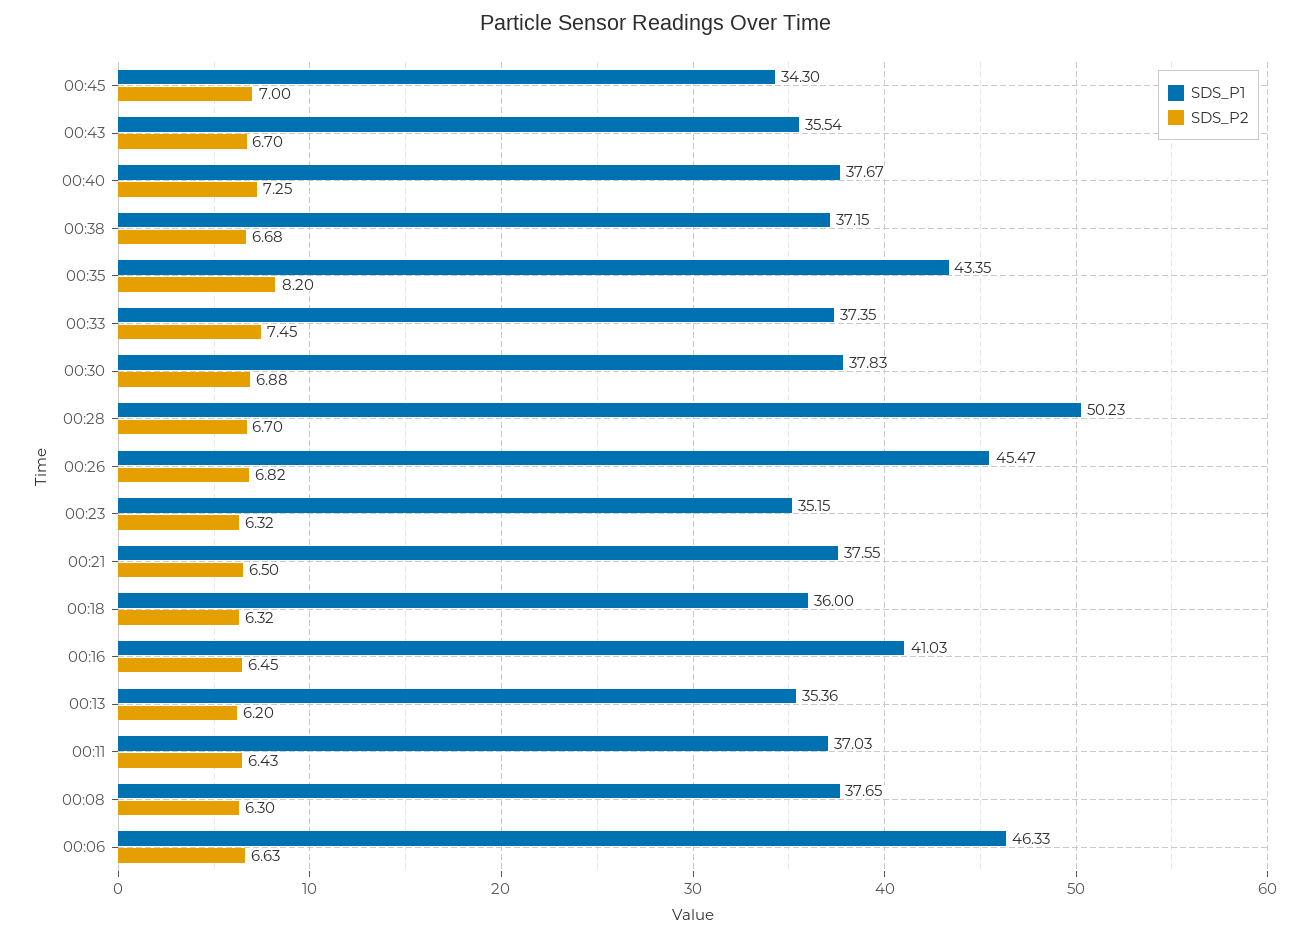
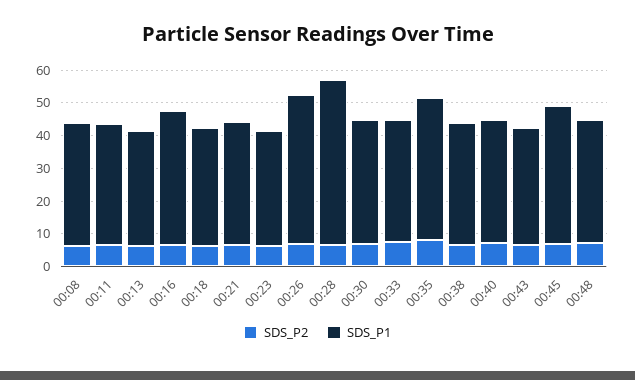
SDS_P1, 00:45: 34.3 -> 42.5
SDS_P1, 00:06: 46.33 -> none
SDS_P2, 00:06: 6.63 -> none
SDS_P2, 00:48: none -> 7.5
SDS_P1, 00:48: none -> 37.5

